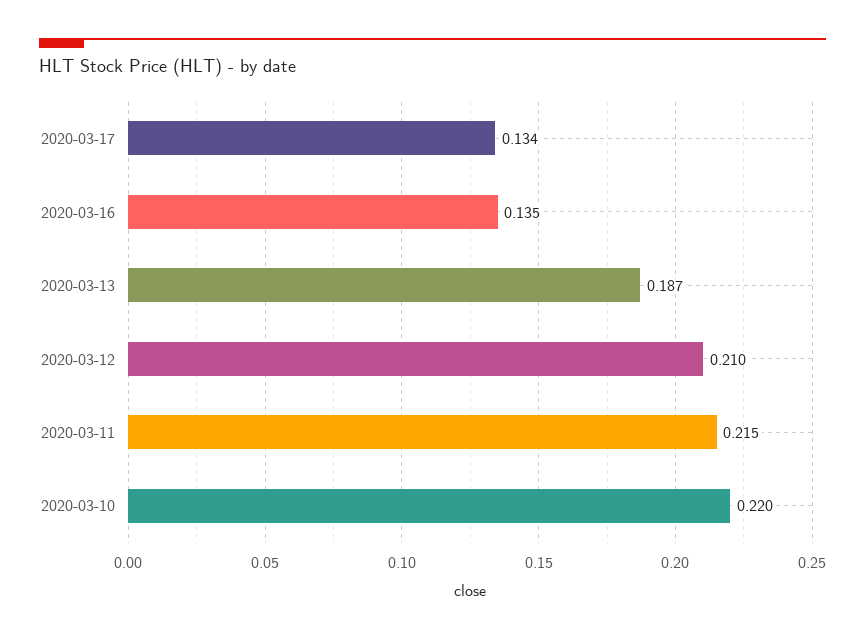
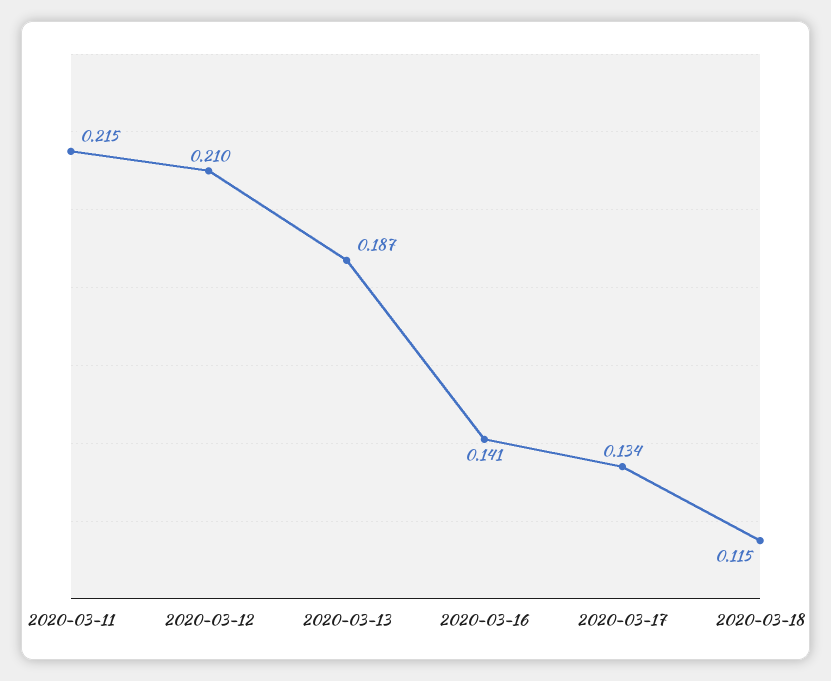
2020-03-16: 0.135 -> 0.141
2020-03-10: 0.22 -> none
2020-03-18: none -> 0.115

